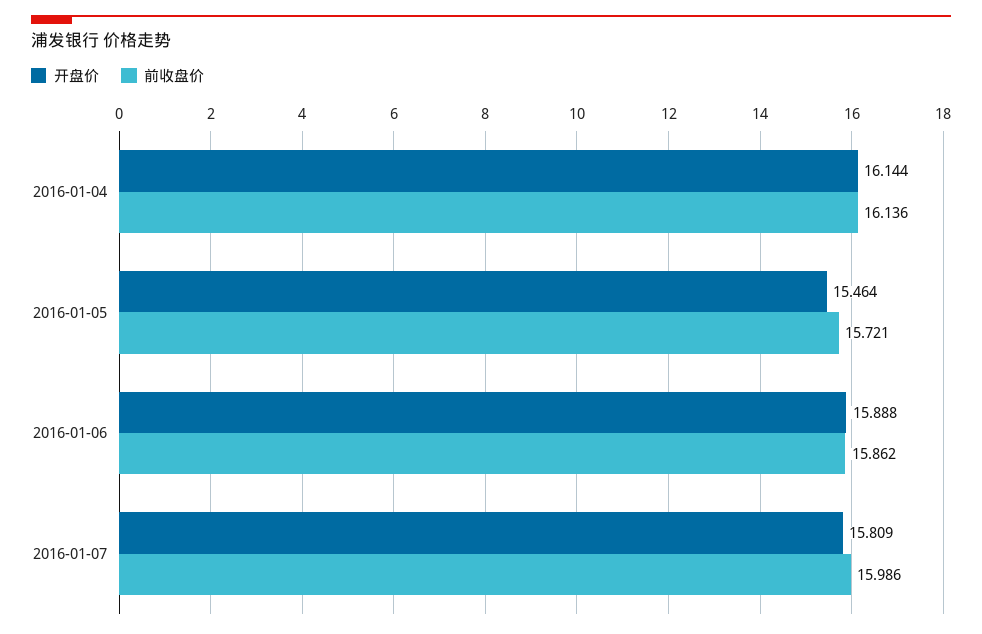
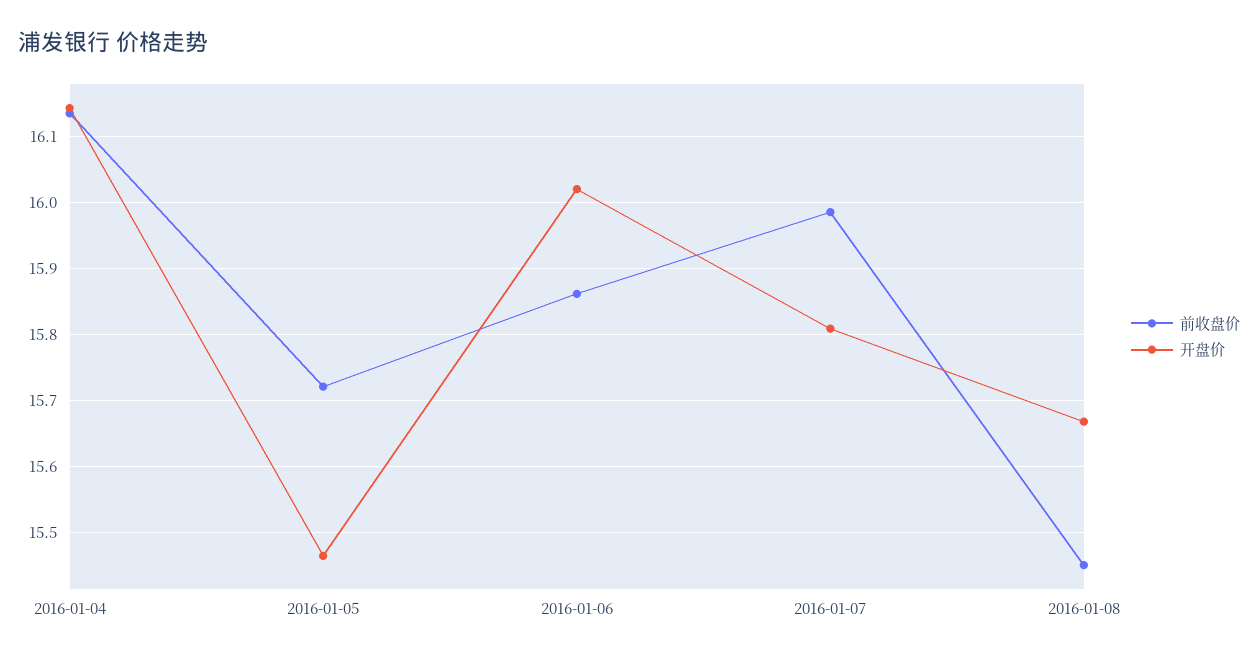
开盘价, 2016-01-06: 15.888 -> 16.02
前收盘价, 2016-01-08: none -> 15.45
开盘价, 2016-01-08: none -> 15.67

